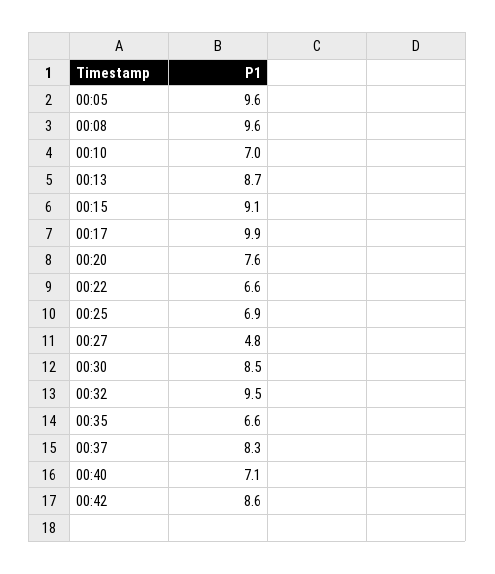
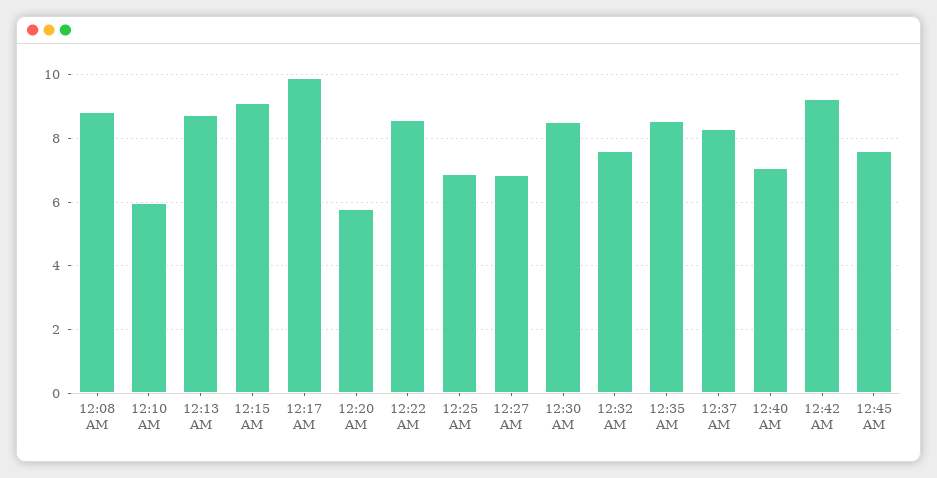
00:05: 9.6 -> none
00:08: 9.6 -> 8.8
00:10: 7 -> 6
00:20: 7.6 -> 5.8
00:22: 6.6 -> 8.6
00:27: 4.8 -> 6.8
00:32: 9.5 -> 7.6
00:35: 6.6 -> 8.6
00:42: 8.6 -> 9.2
12:45 AM: none -> 7.6

